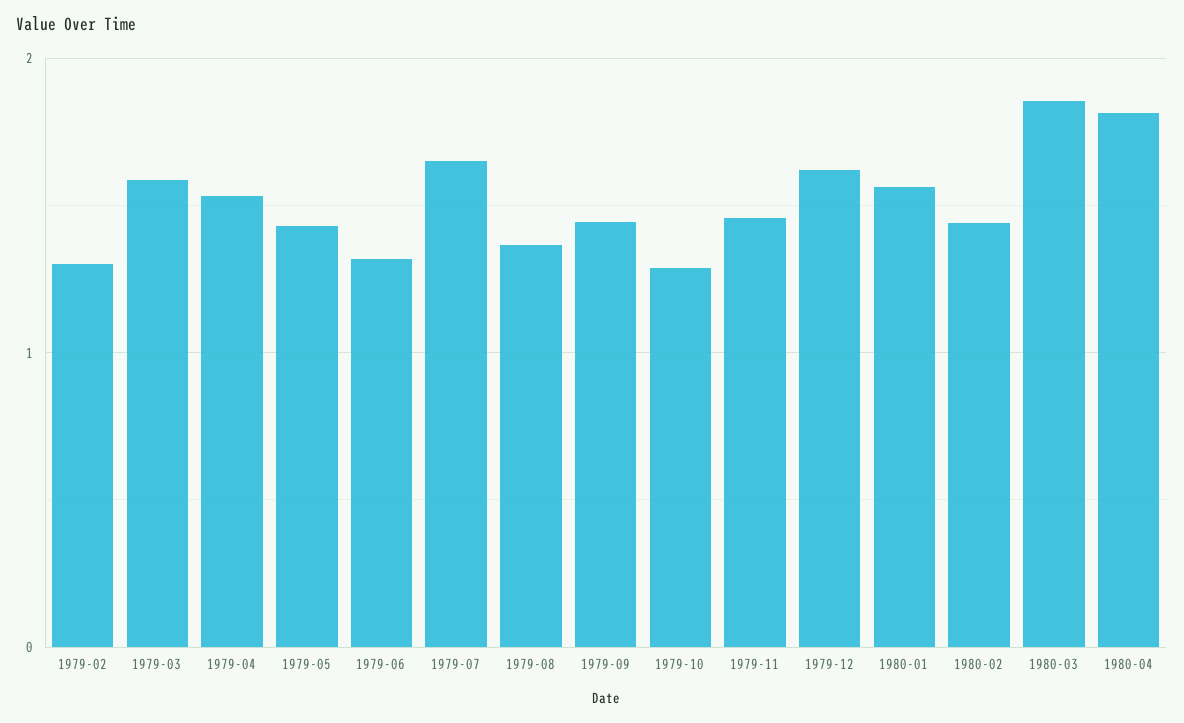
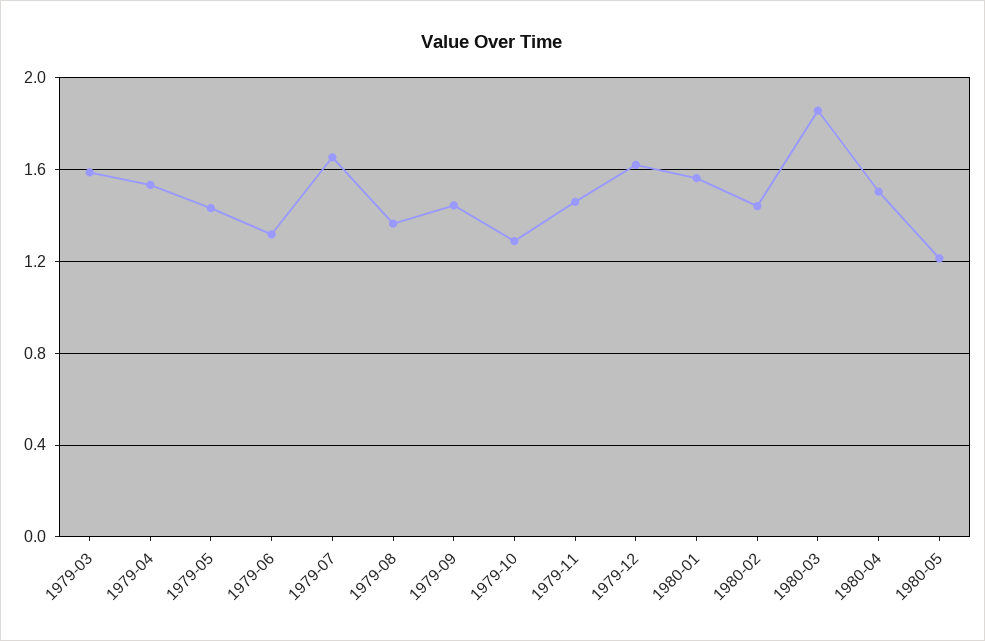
1979-02: 1.3 -> none
1980-04: 1.8 -> 1.5
1980-05: none -> 1.2

